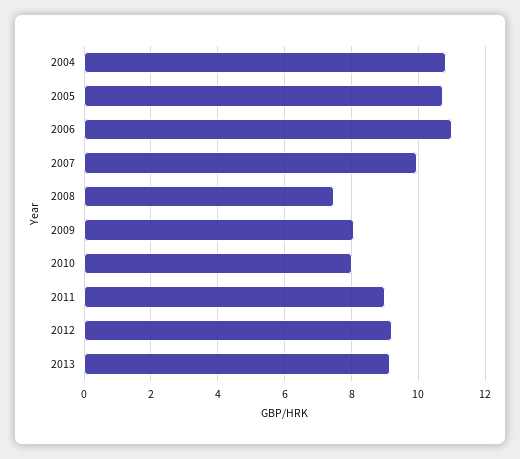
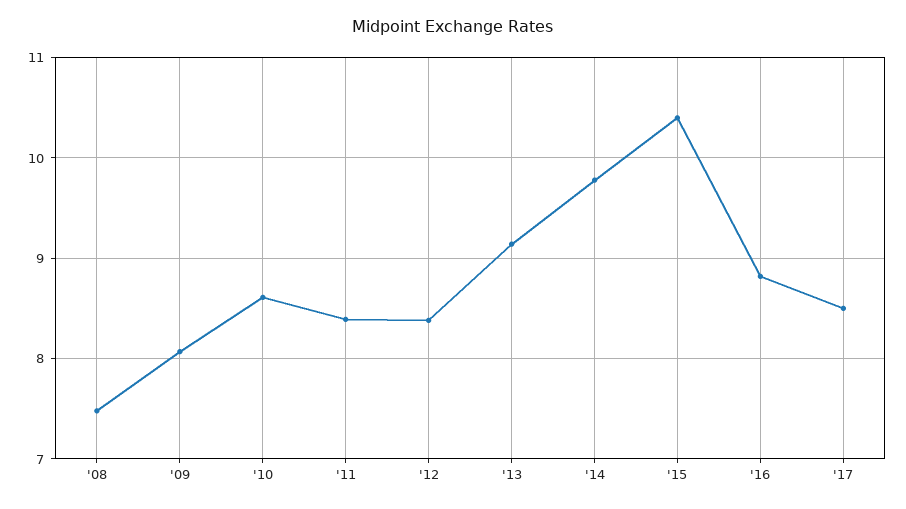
2004: 10.8 -> none
2005: 10.8 -> none
2006: 11 -> none
2007: 10 -> none
2010: 8 -> 8.6
2011: 9 -> 8.4
2012: 9.2 -> 8.4
'14: none -> 9.8
'15: none -> 10.4
'16: none -> 8.8
'17: none -> 8.5

